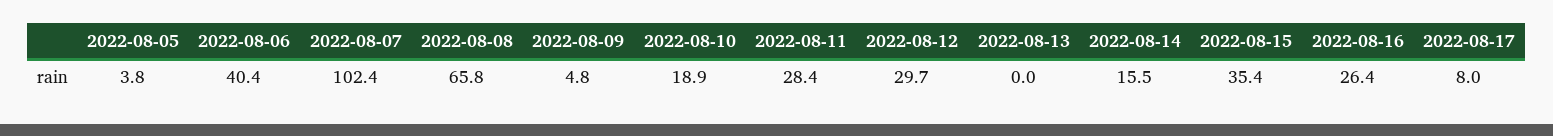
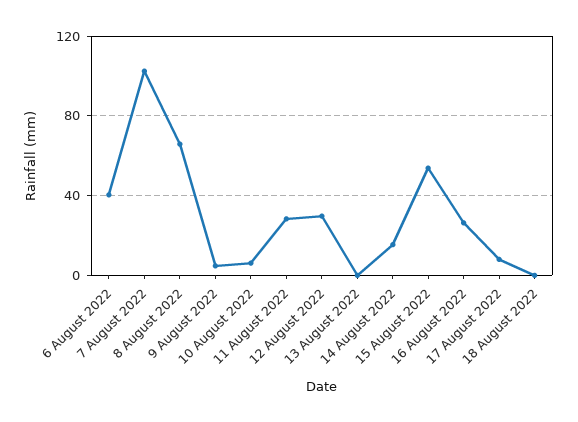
2022-08-05: 3.8 -> none
2022-08-10: 18.9 -> 5
2022-08-15: 35.4 -> 55
18 August 2022: none -> 0

